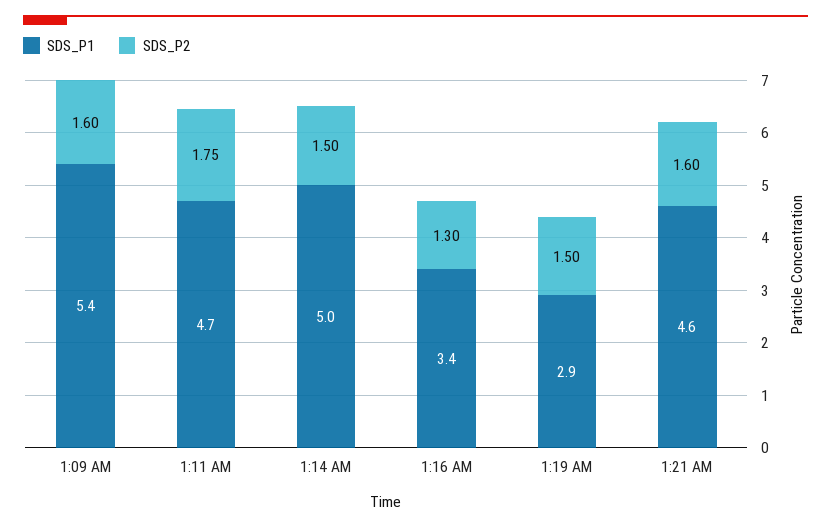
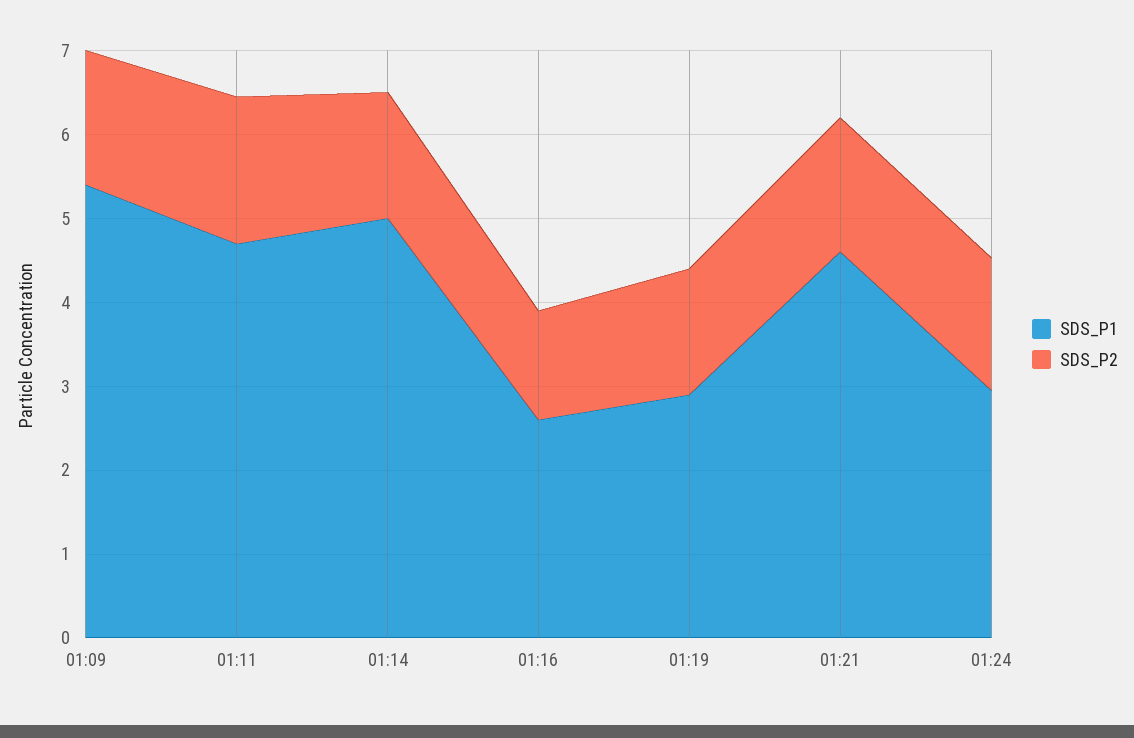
SDS_P1, 1:16 AM: 3.4 -> 2.6
SDS_P1, 01:24: none -> 3
SDS_P2, 01:24: none -> 1.6

